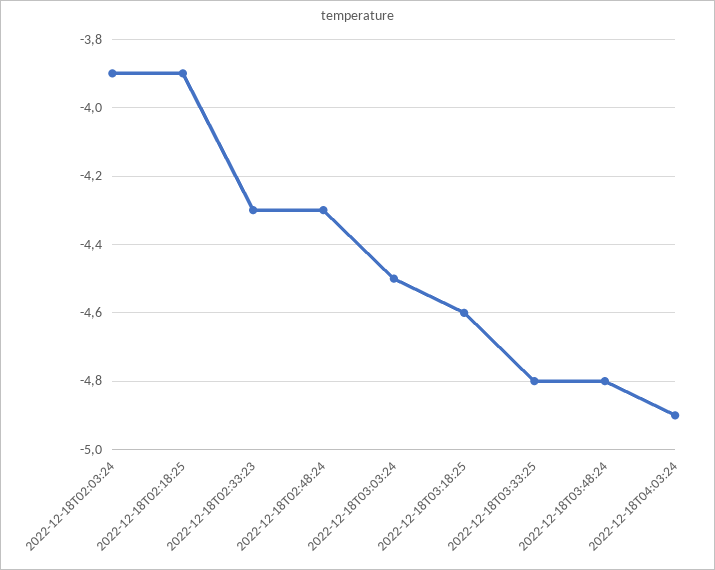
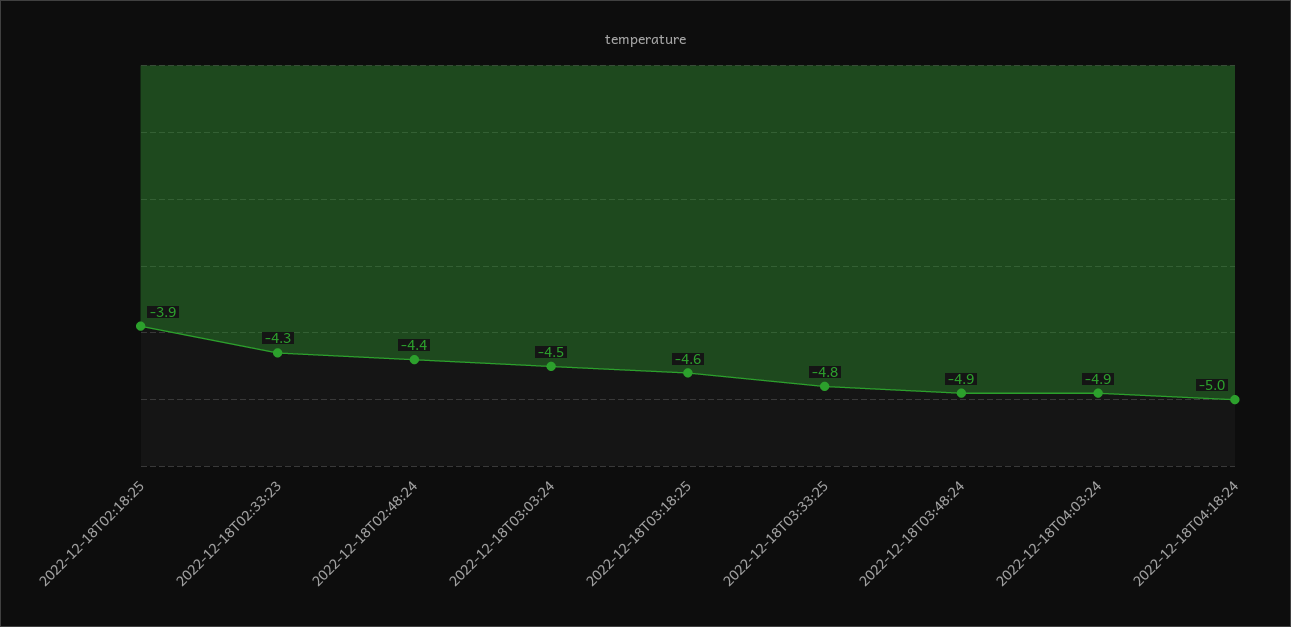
2022-12-18T02:03:24: -3.9 -> none
2022-12-18T02:48:24: -4.3 -> -4.4
2022-12-18T03:48:24: -4.8 -> -4.9
2022-12-18T04:18:24: none -> -5

